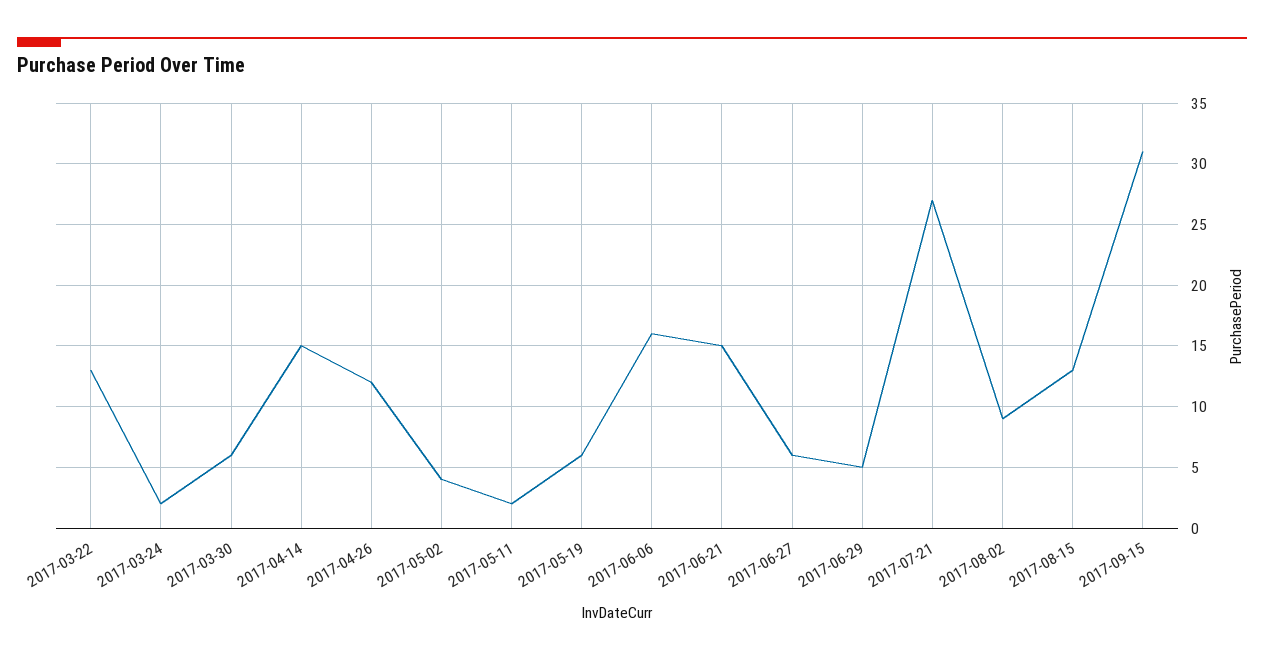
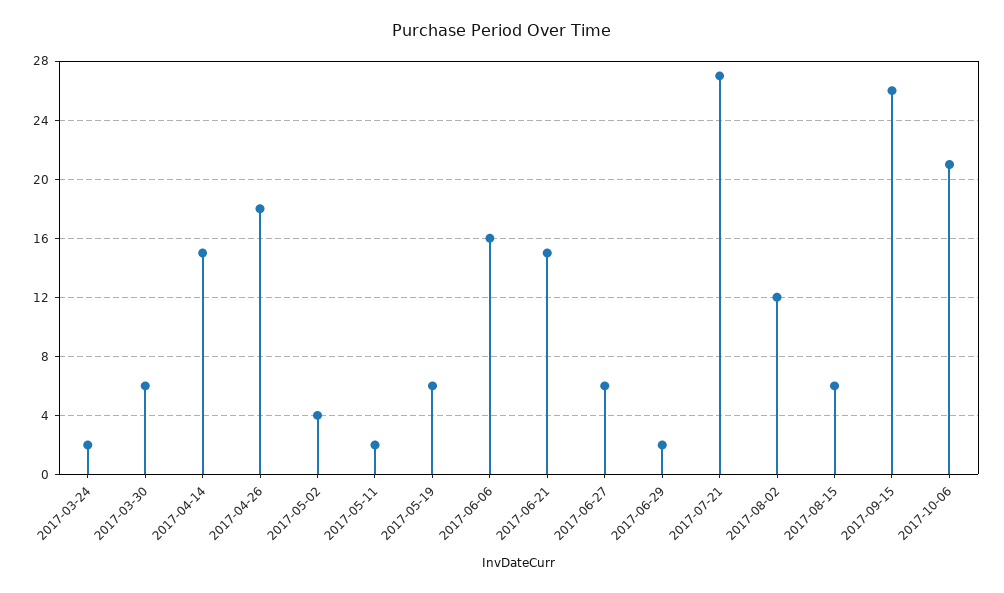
2017-03-22: 13 -> none
2017-04-26: 12 -> 18
2017-06-29: 5 -> 2
2017-08-02: 9 -> 12
2017-08-15: 13 -> 6
2017-09-15: 31 -> 26
2017-10-06: none -> 21

